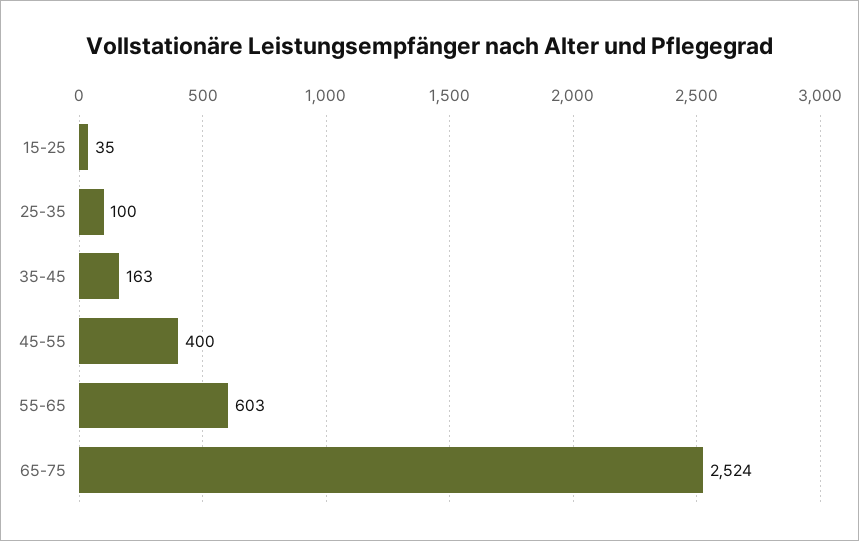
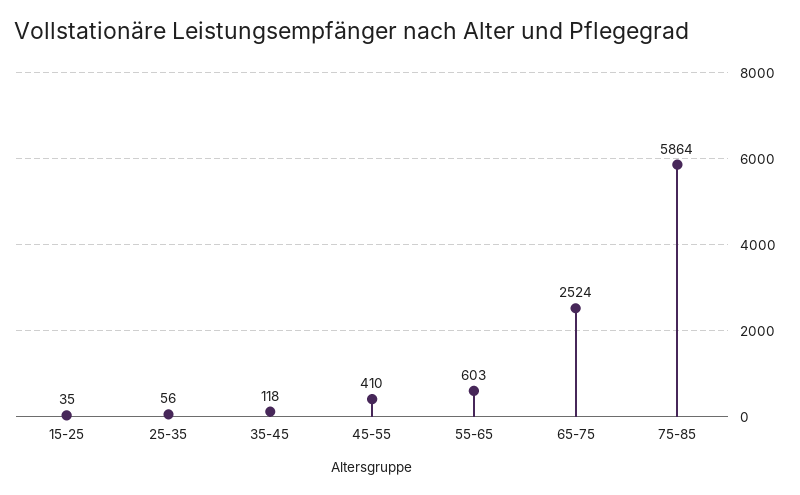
25-35: 100 -> 56
35-45: 163 -> 118
45-55: 400 -> 410
75-85: none -> 5864

